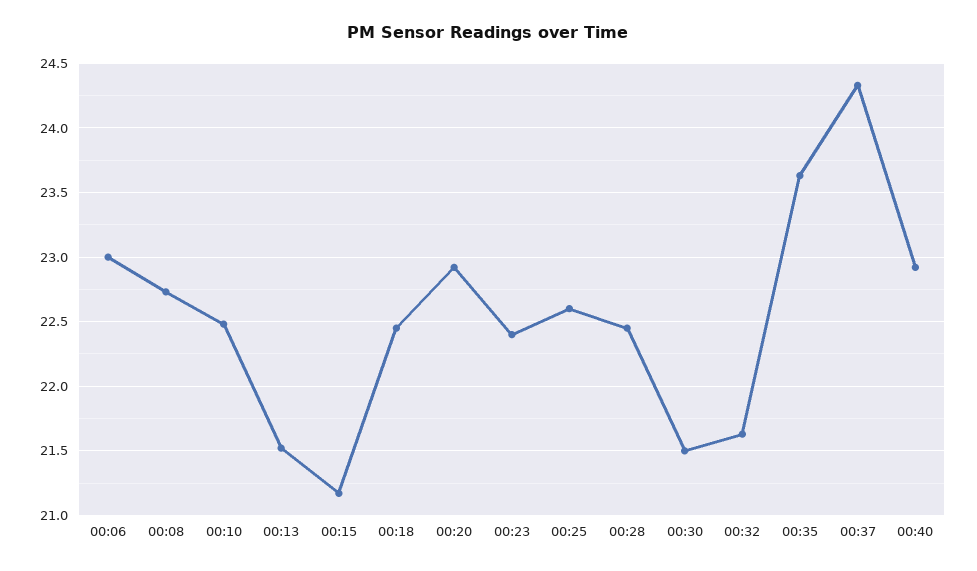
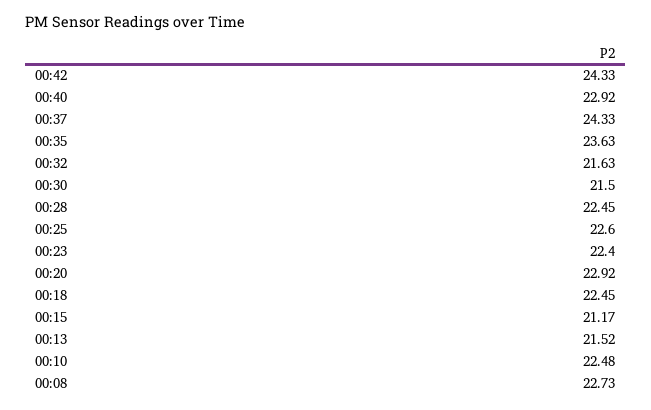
00:06: 23 -> none
00:42: none -> 24.33

